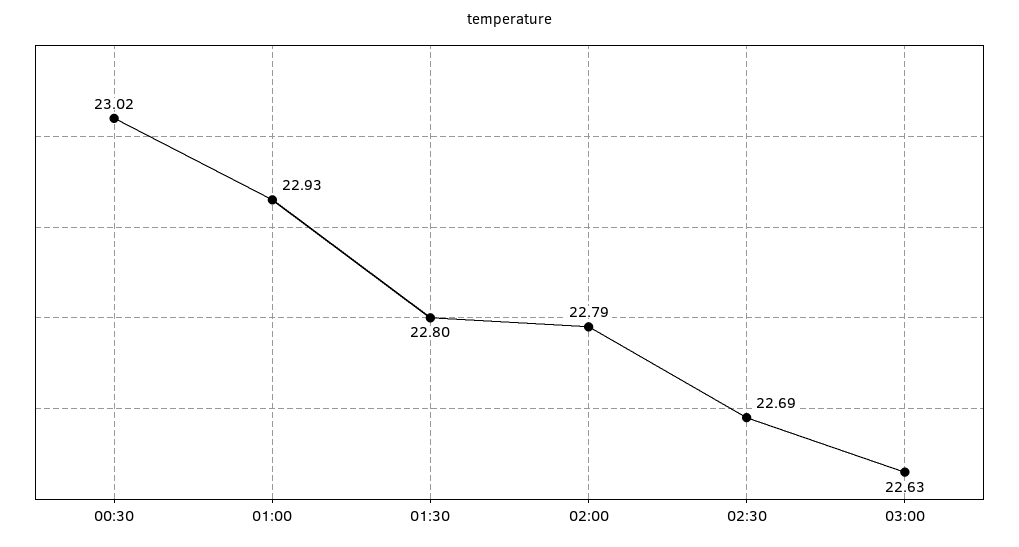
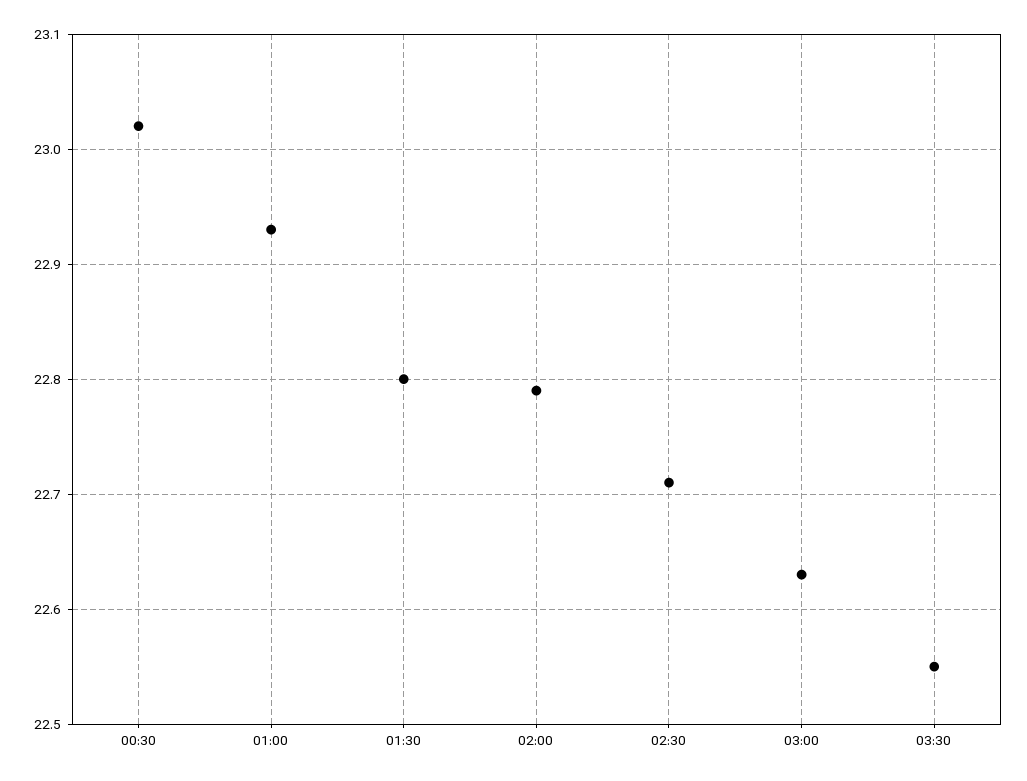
02:30: 22.69 -> 22.71
03:30: none -> 22.55

